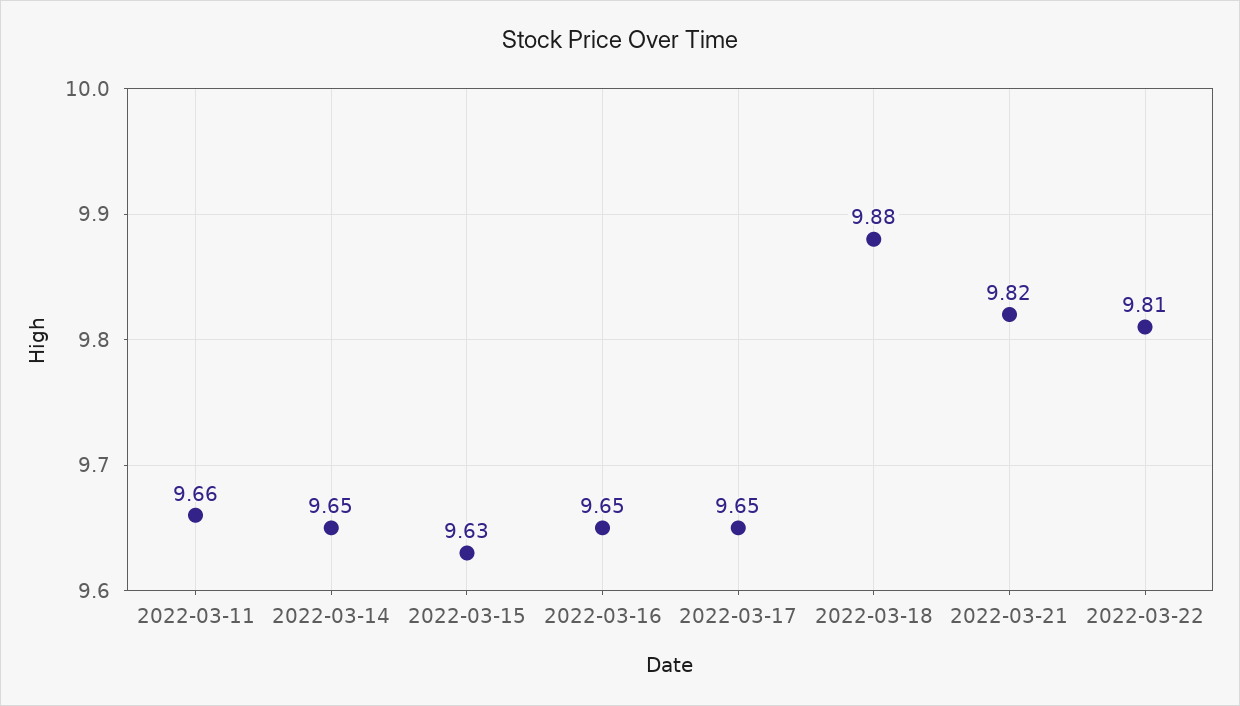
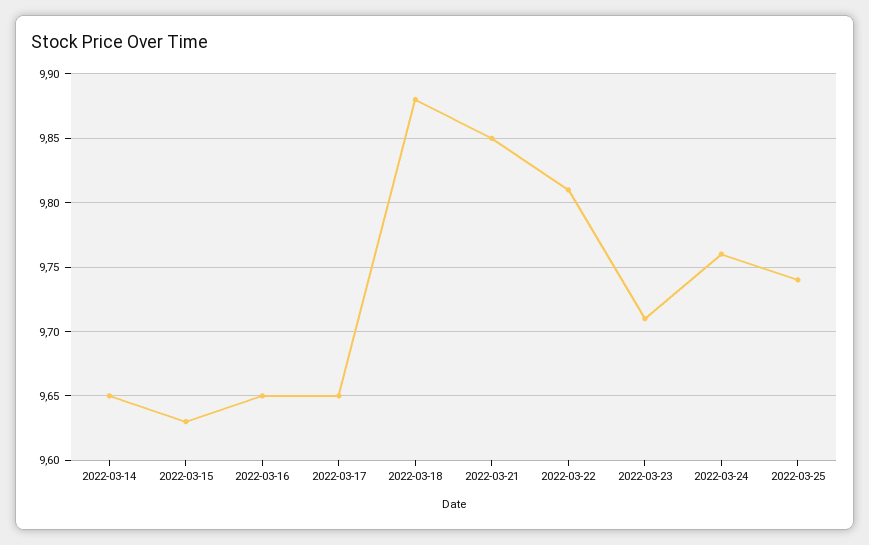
2022-03-11: 9.66 -> none
2022-03-21: 9.82 -> 9.85
2022-03-23: none -> 9.71
2022-03-24: none -> 9.76
2022-03-25: none -> 9.74

